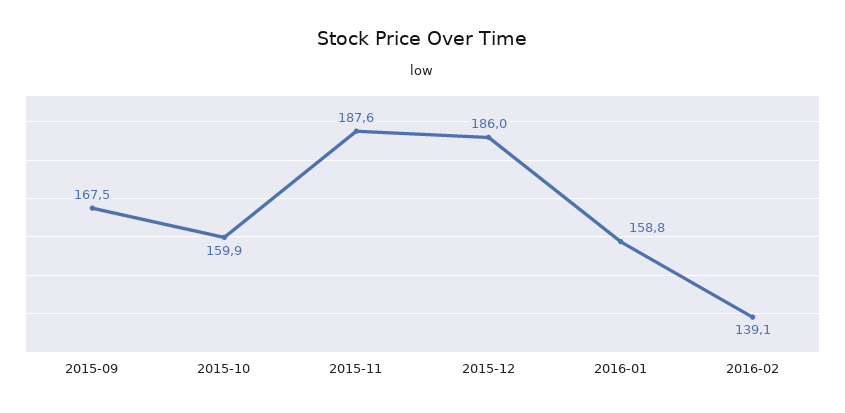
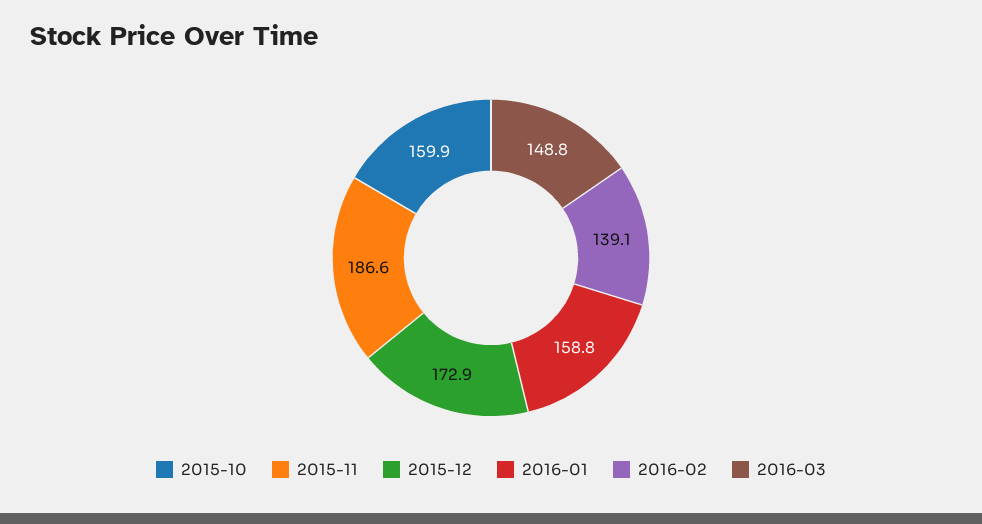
2015-09: 167.5 -> none
2015-11: 187.6 -> 186.6
2015-12: 186 -> 172.9
2016-03: none -> 148.8

